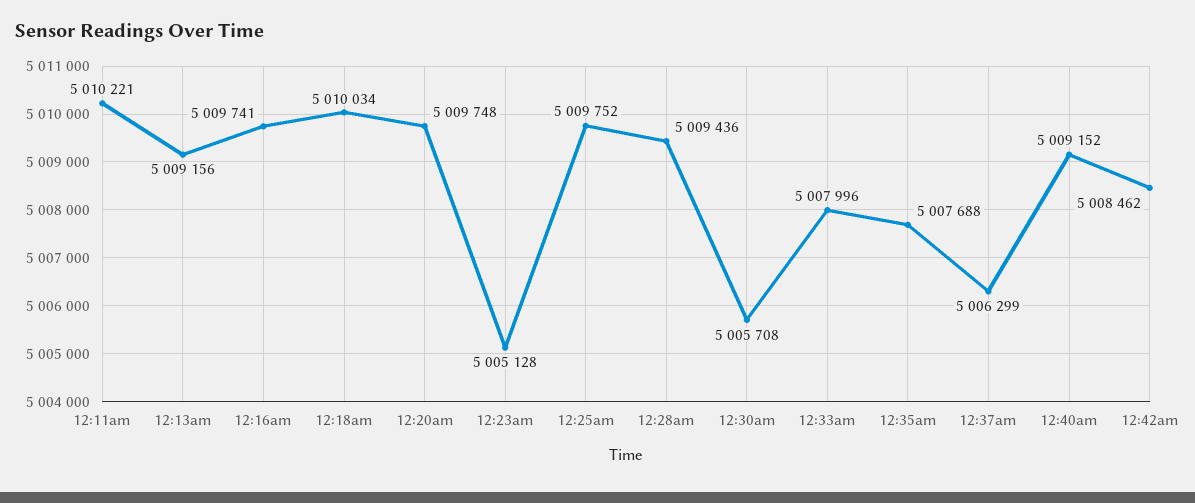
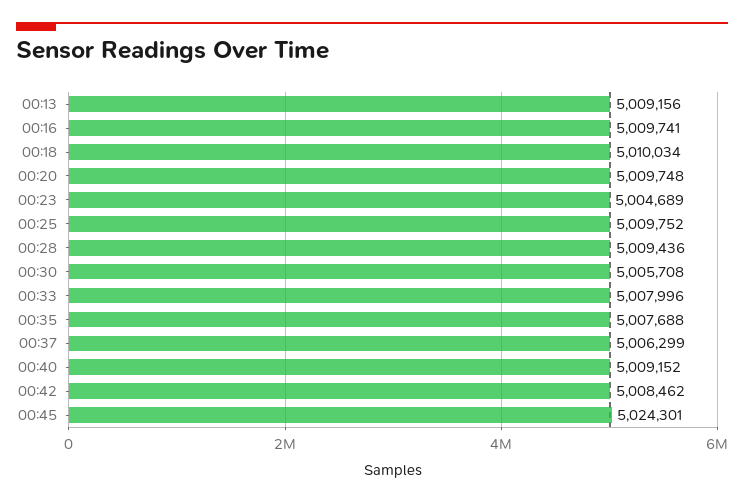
12:11am: 5010221 -> none
12:23am: 5005128 -> 5004689
00:45: none -> 5024301

